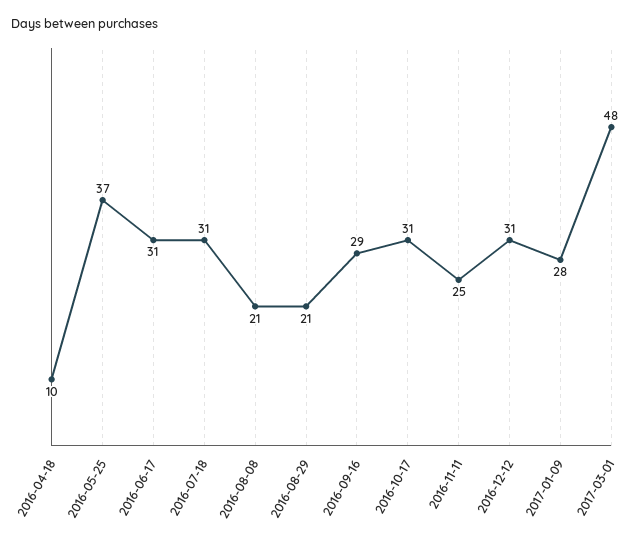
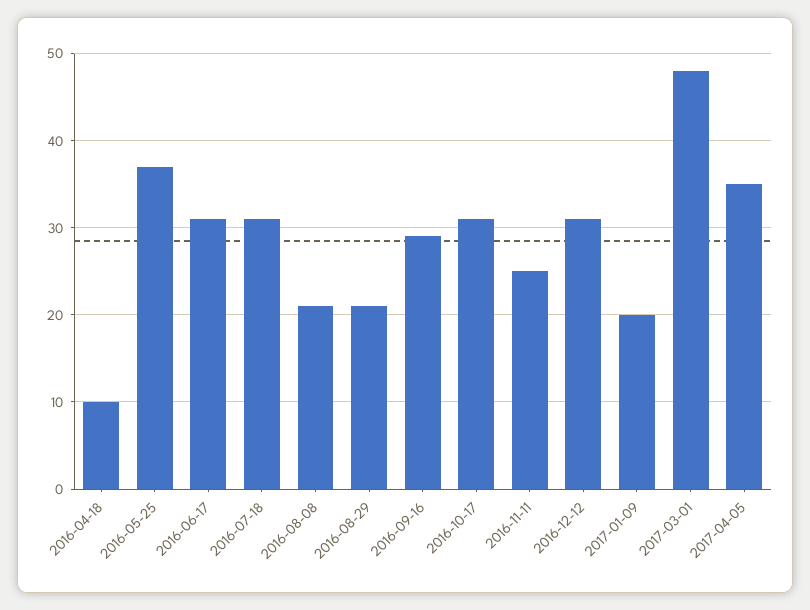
2017-01-09: 28 -> 20
2017-04-05: none -> 35

